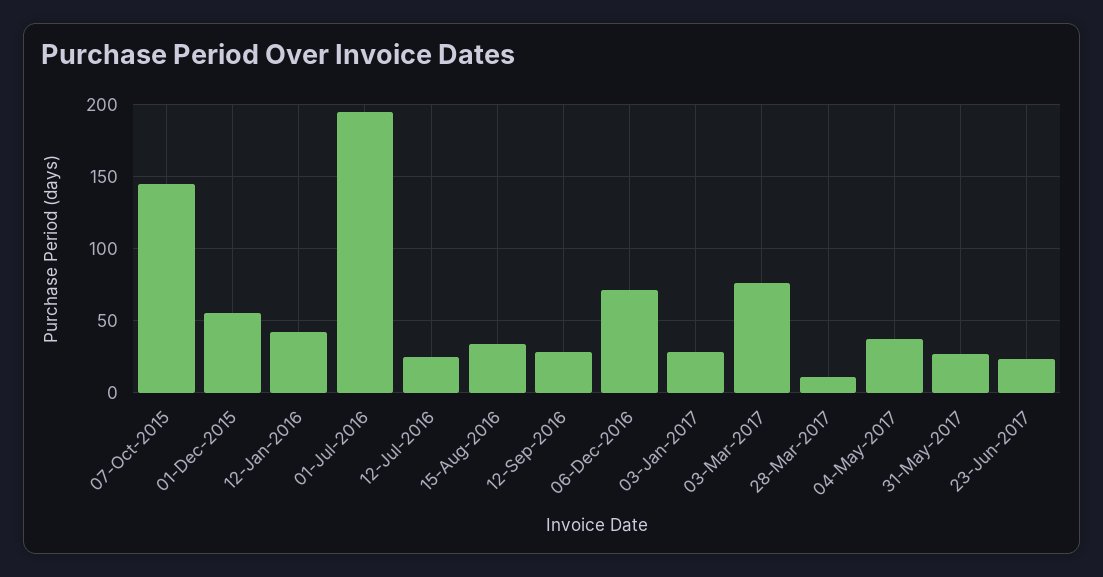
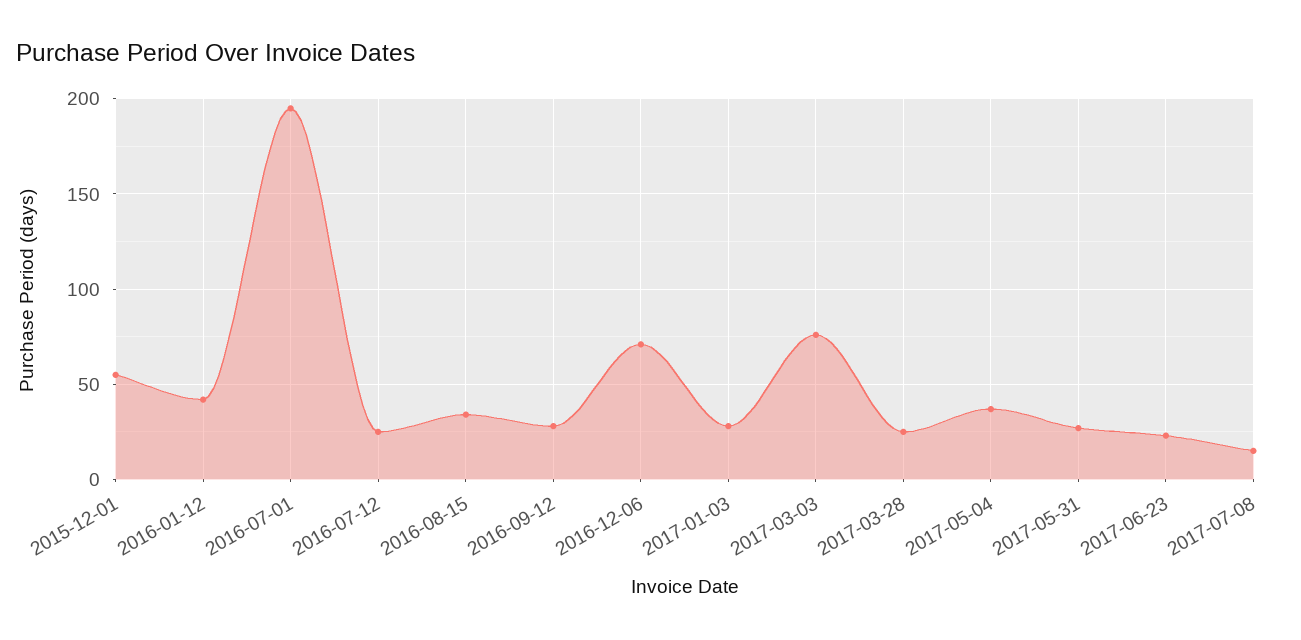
07-Oct-2015: 145 -> none
28-Mar-2017: 10 -> 25
2017-07-08: none -> 15

